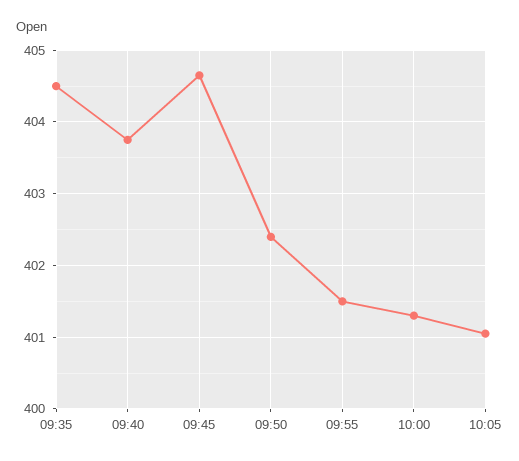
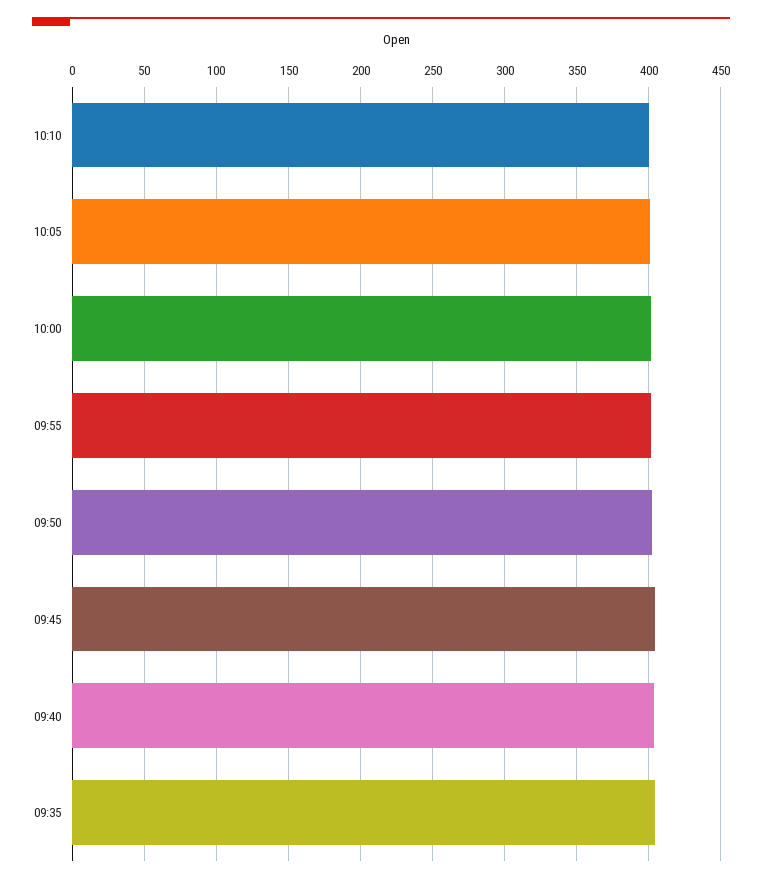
10:10: none -> 400

